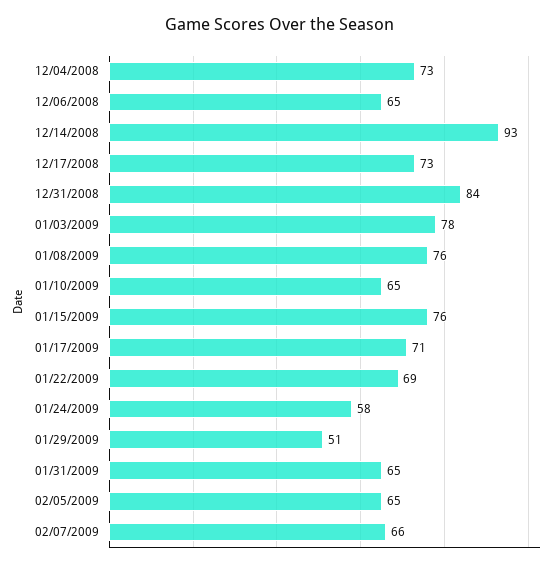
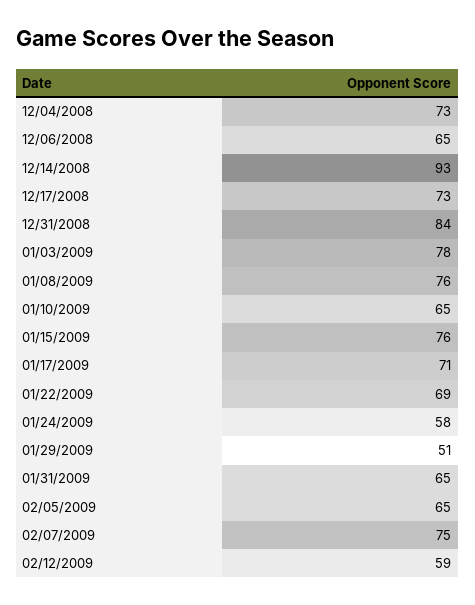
02/07/2009: 66 -> 75
02/12/2009: none -> 59

